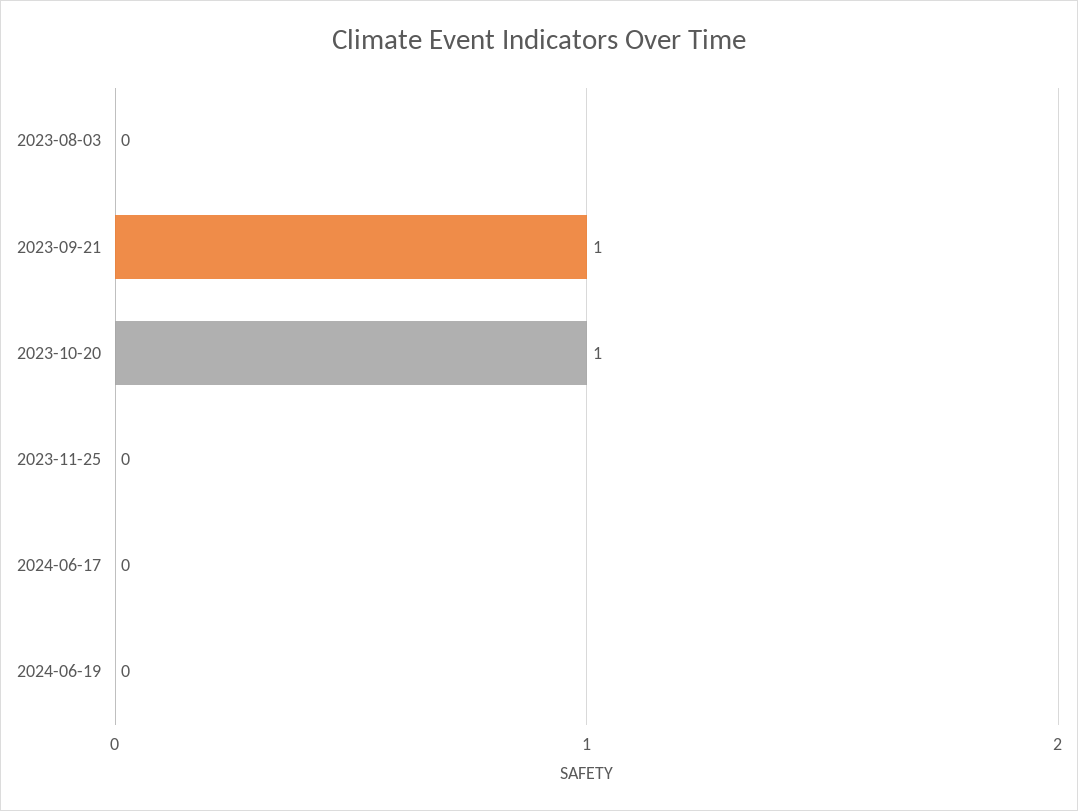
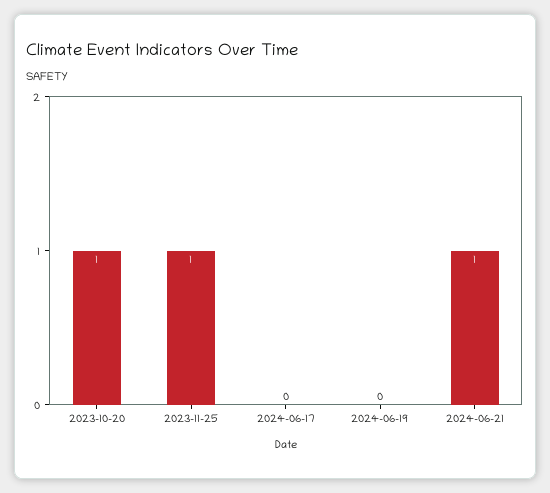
2023-08-03: 0 -> none
2023-09-21: 1 -> none
2023-11-25: 0 -> 1
2024-06-21: none -> 1

